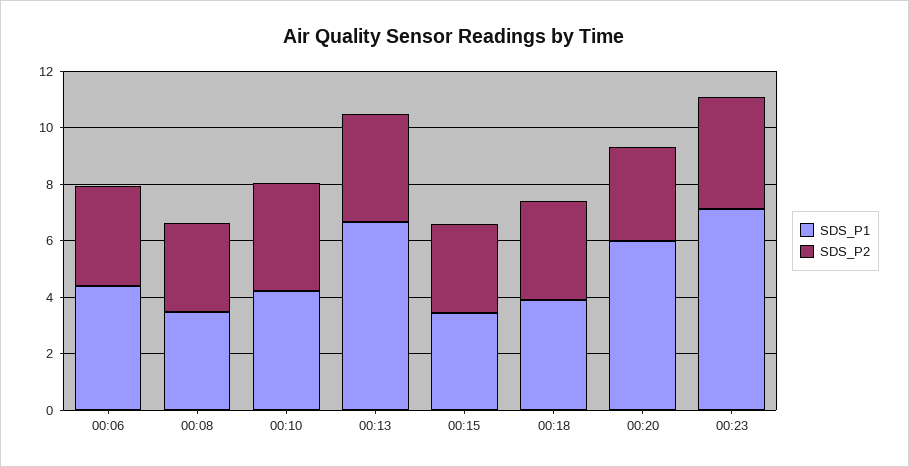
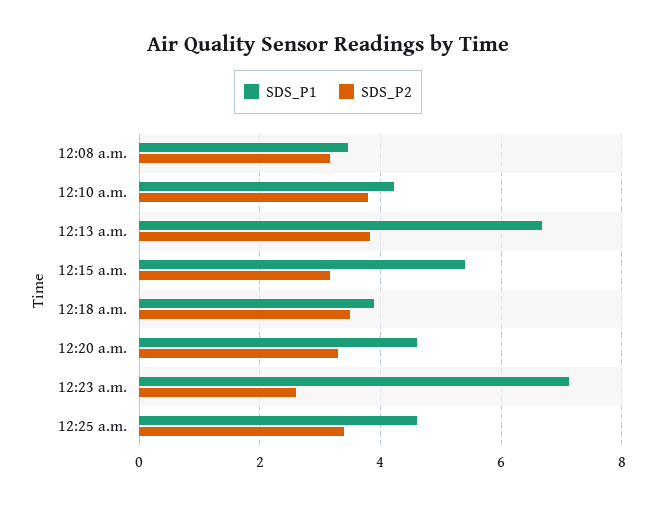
SDS_P1, 00:06: 4.5 -> none
SDS_P2, 00:06: 3.5 -> none
SDS_P1, 00:15: 3.5 -> 5.4
SDS_P1, 00:20: 6 -> 4.6
SDS_P2, 00:23: 4 -> 2.6
SDS_P1, 12:25 a.m.: none -> 4.6
SDS_P2, 12:25 a.m.: none -> 3.4

